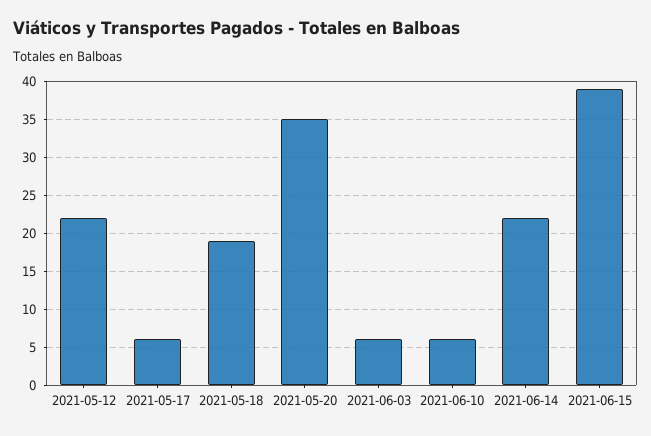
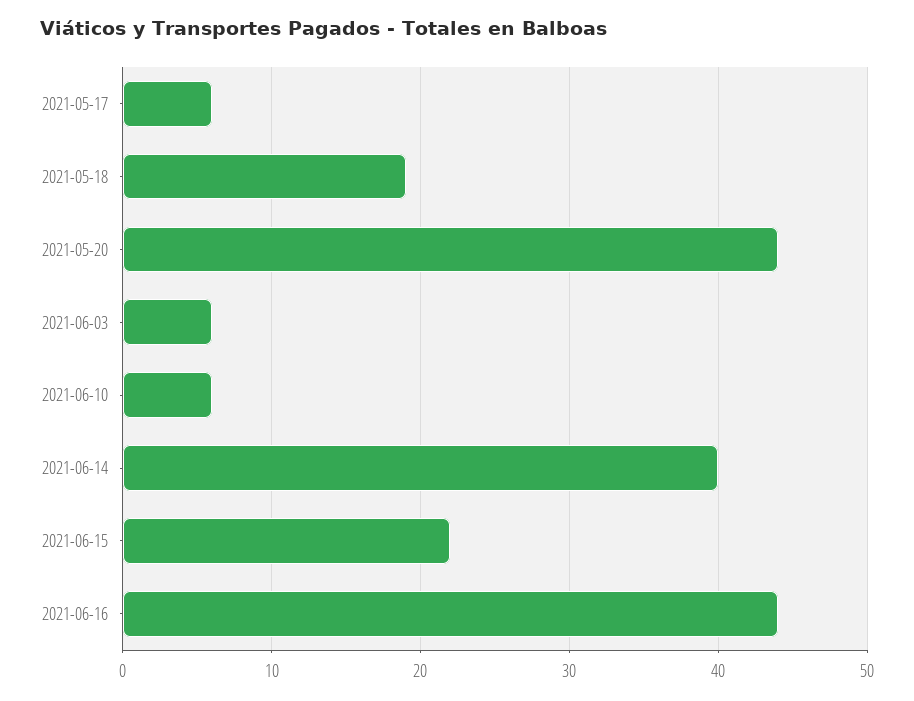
2021-05-12: 22 -> none
2021-05-20: 35 -> 44
2021-06-14: 22 -> 40
2021-06-15: 39 -> 22
2021-06-16: none -> 44

